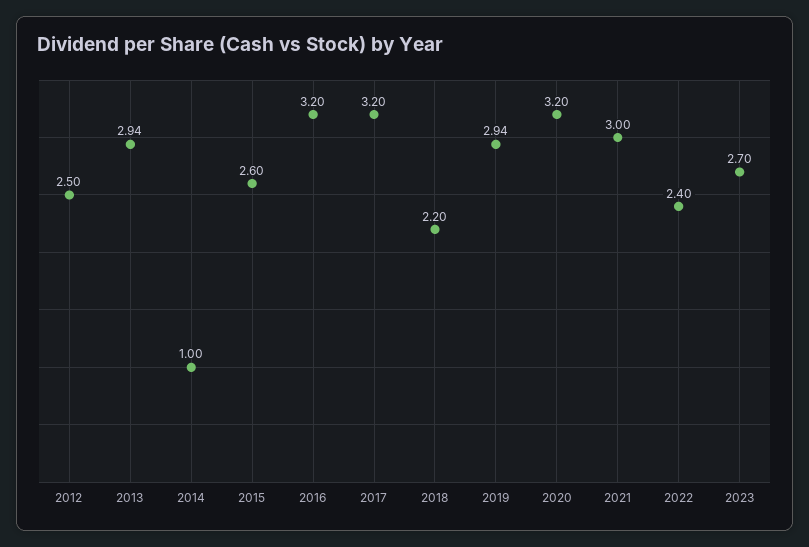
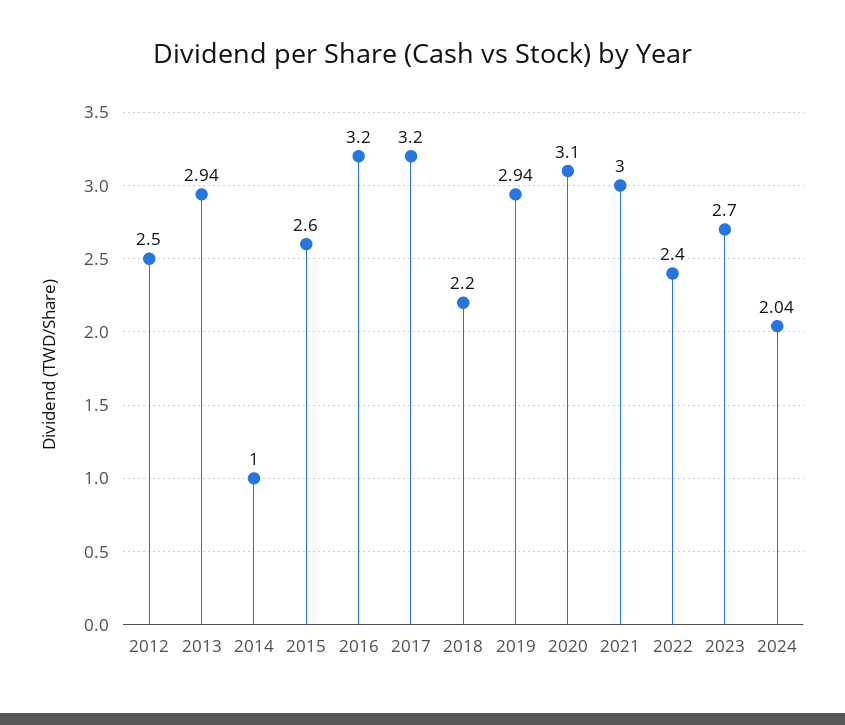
2020: 3.2 -> 3.1
2024: none -> 2.04

